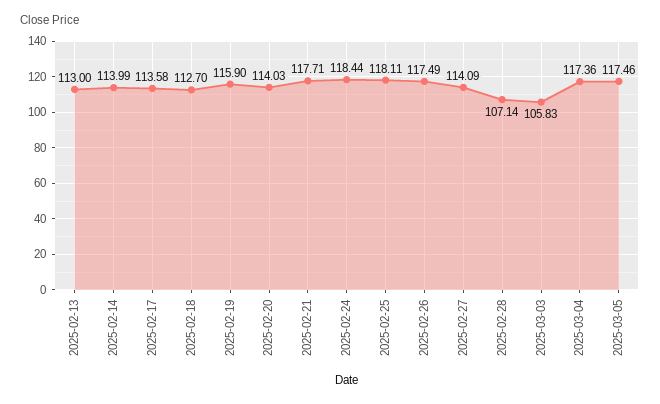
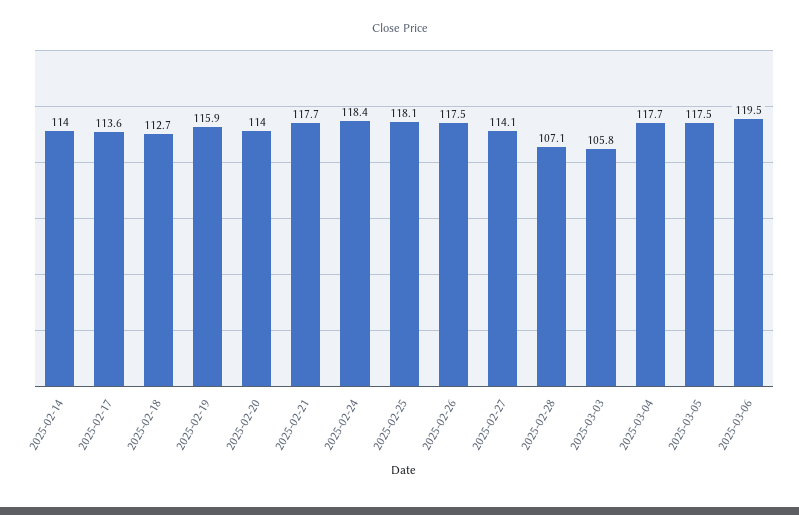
2025-02-13: 113 -> none
2025-03-04: 117.36 -> 117.7
2025-03-06: none -> 119.5

